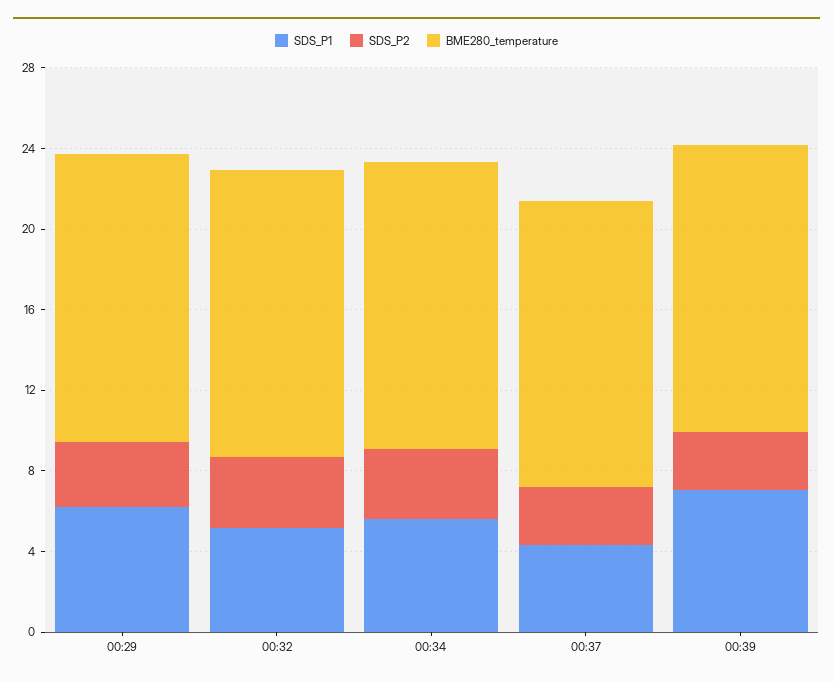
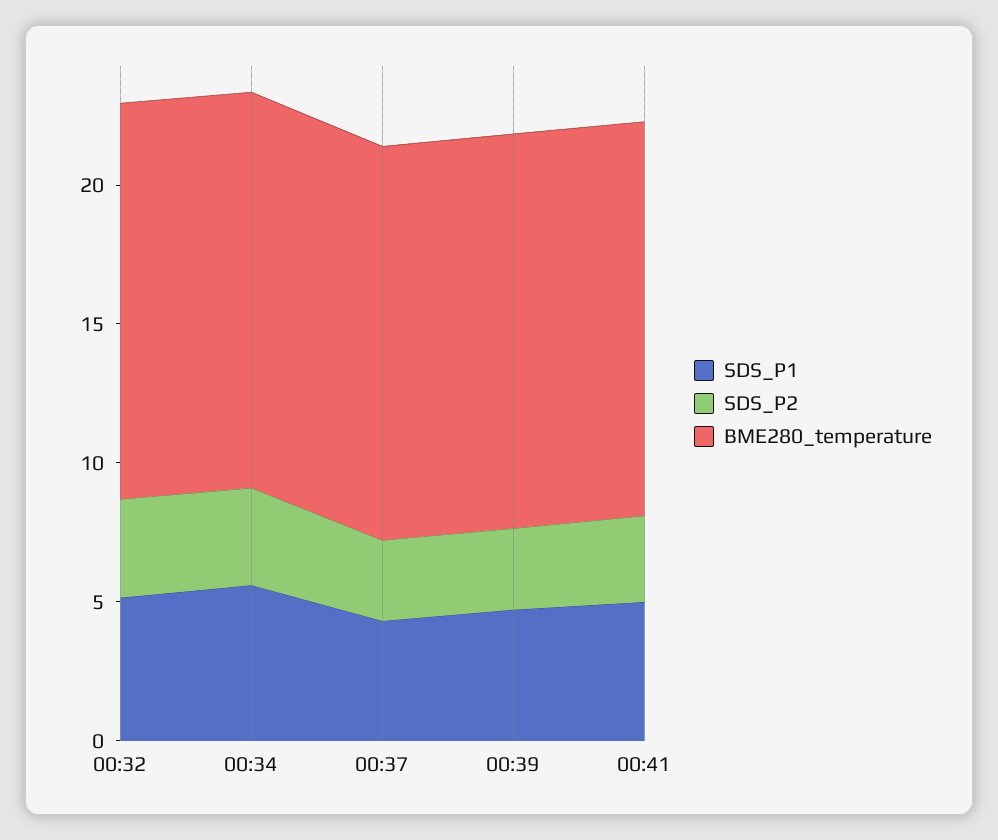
SDS_P1, 00:29: 6 -> none
SDS_P2, 00:29: 3 -> none
BME280_temperature, 00:29: 14 -> none
SDS_P1, 00:39: 7 -> 5
SDS_P1, 00:41: none -> 5
SDS_P2, 00:41: none -> 3
BME280_temperature, 00:41: none -> 14

